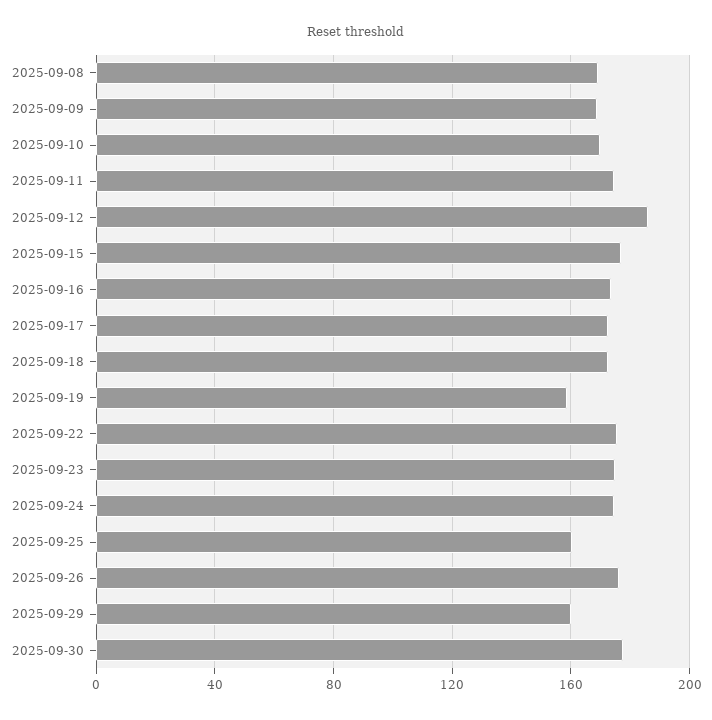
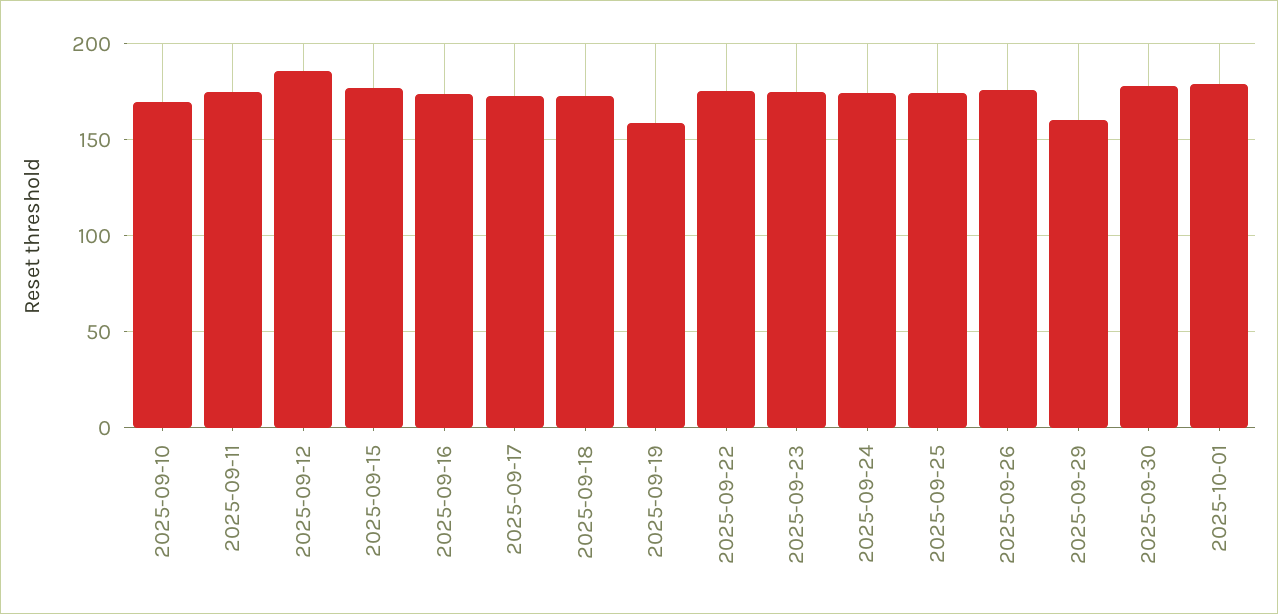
2025-09-08: 170 -> none
2025-09-09: 170 -> none
2025-09-25: 160 -> 175
2025-10-01: none -> 180

